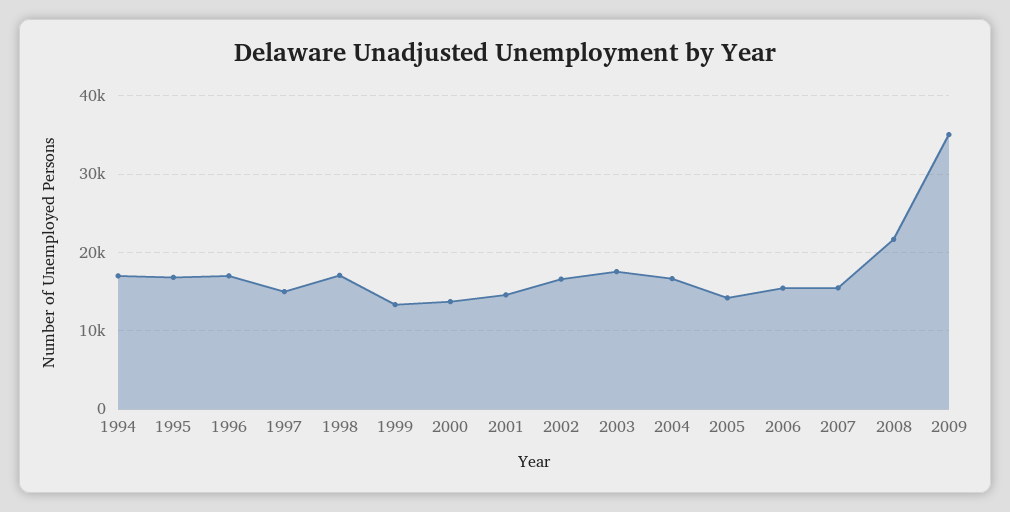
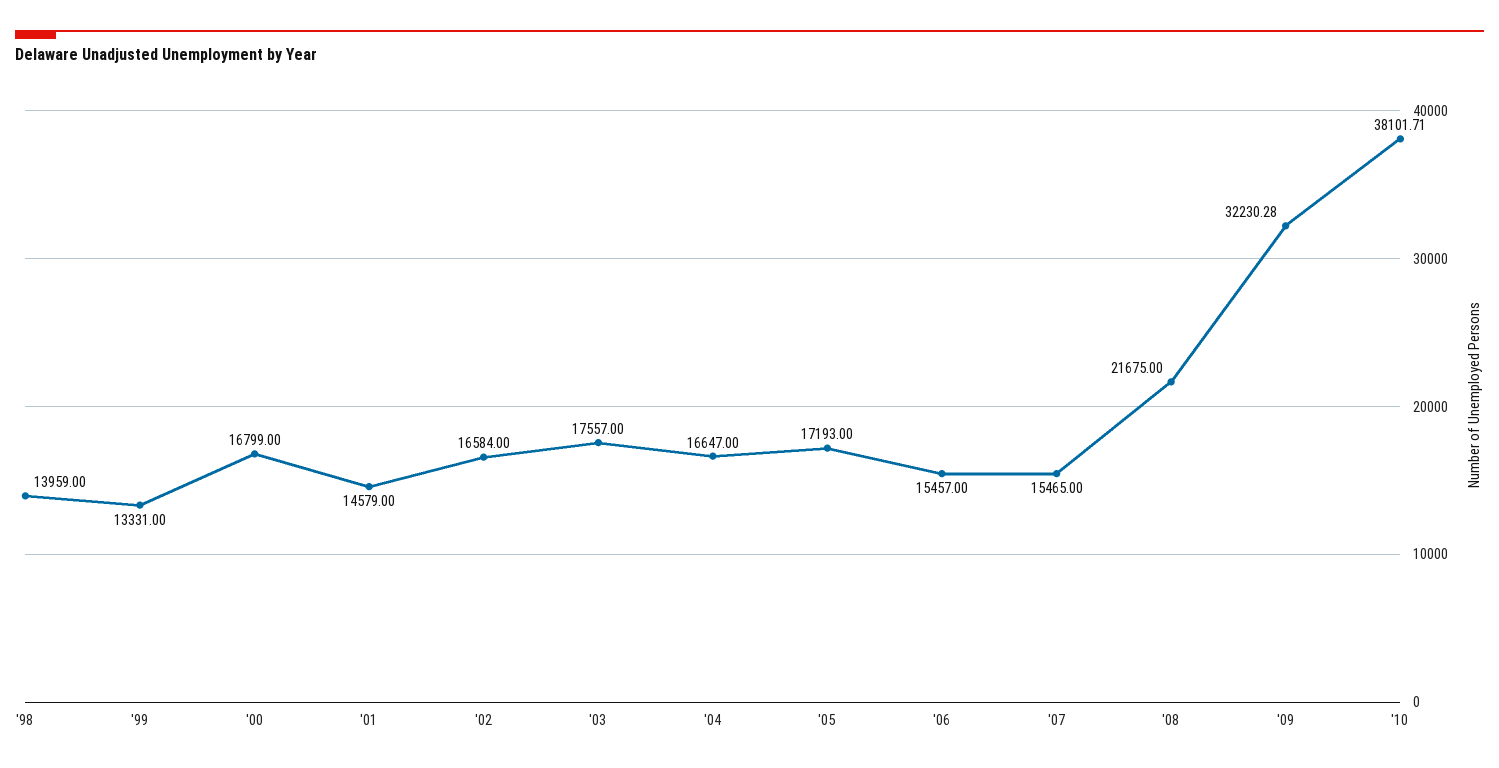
1994: 17000 -> none
1995: 17000 -> none
1996: 17000 -> none
1997: 15000 -> none
1998: 17000 -> 13959
2000: 14000 -> 16799
2005: 14000 -> 17193
2009: 35000 -> 32230.28
'10: none -> 38101.71

